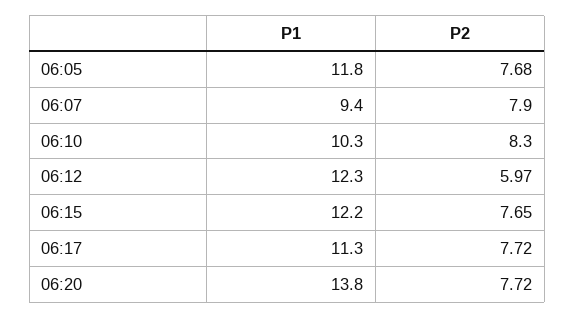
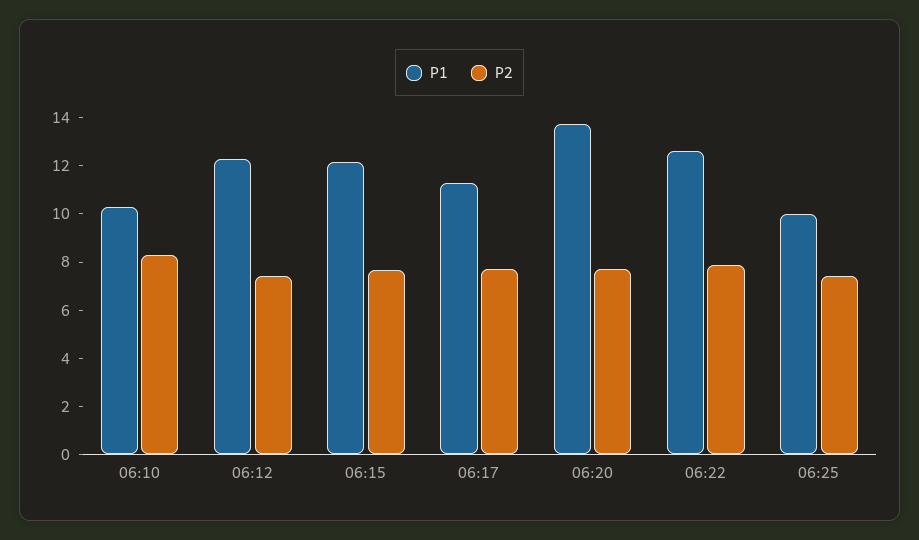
P1, 06:05: 11.8 -> none
P2, 06:05: 7.68 -> none
P1, 06:07: 9.4 -> none
P2, 06:07: 7.9 -> none
P2, 06:12: 5.97 -> 7.5
P1, 06:22: none -> 12.5
P2, 06:22: none -> 8
P1, 06:25: none -> 10
P2, 06:25: none -> 7.5

